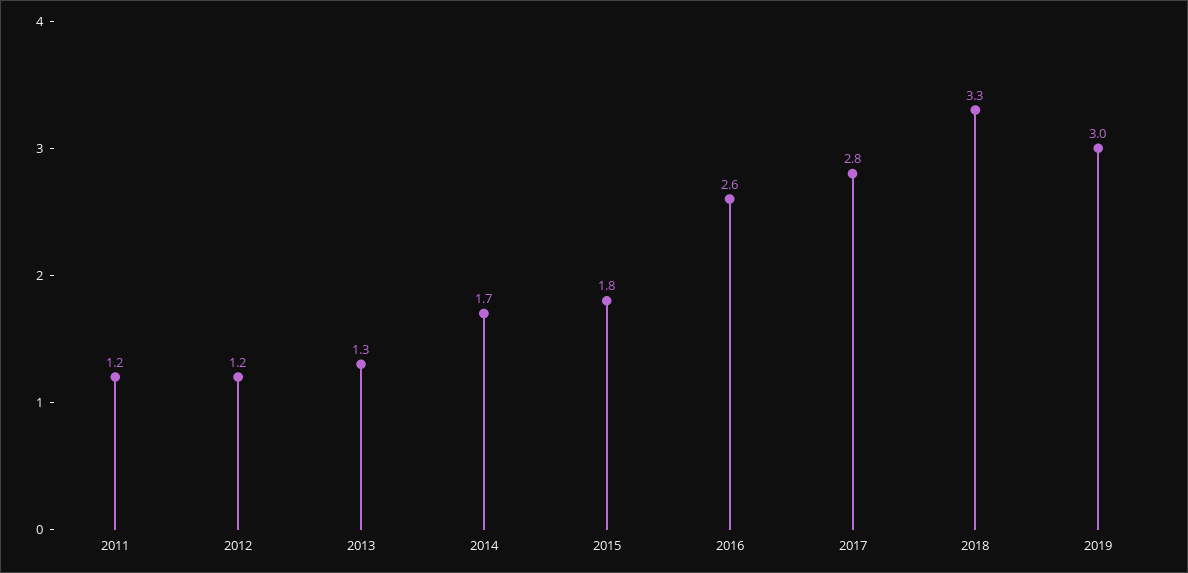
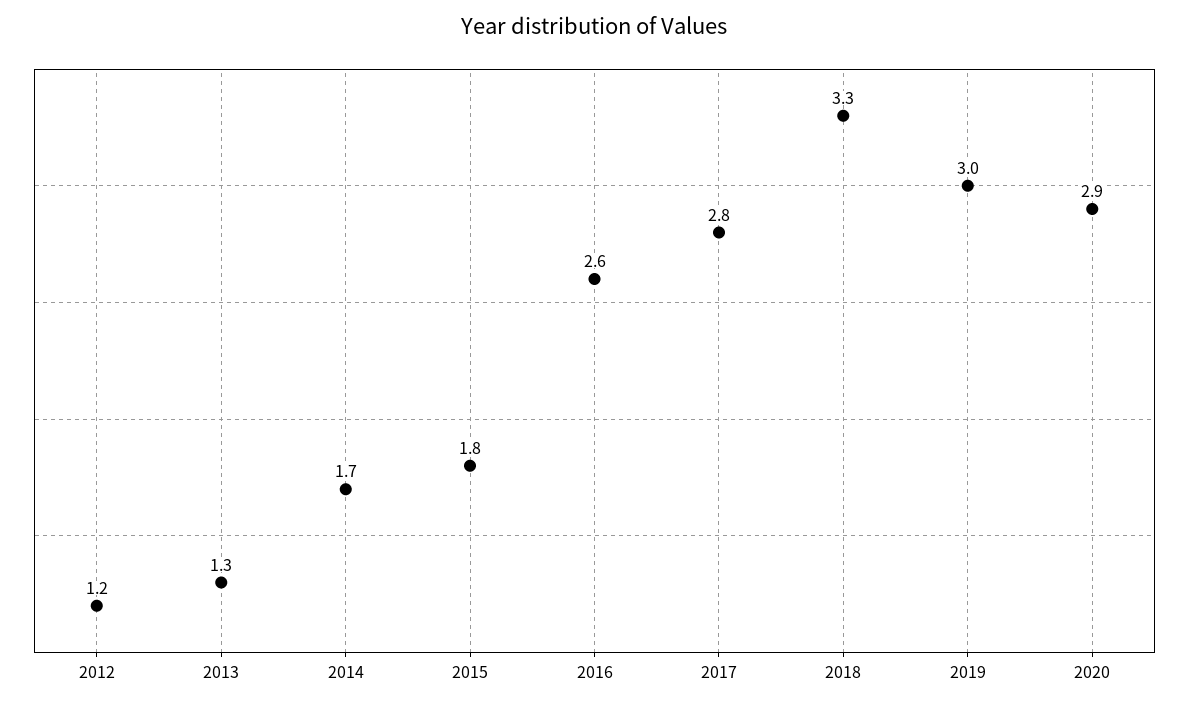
2011: 1.2 -> none
2020: none -> 2.9

